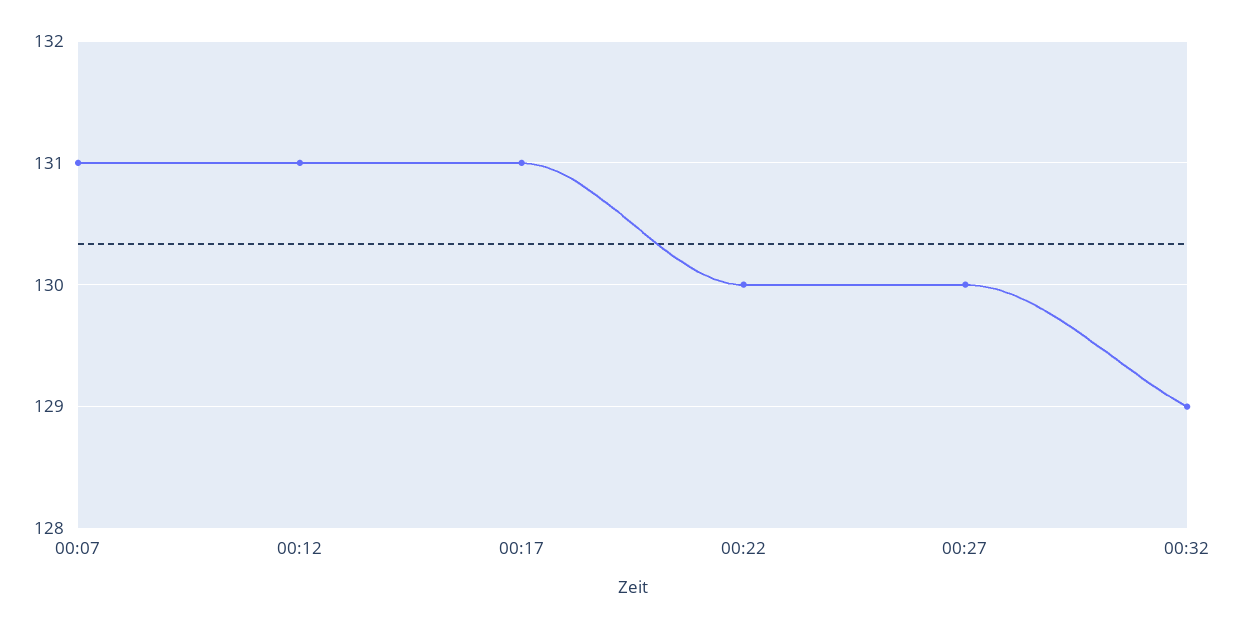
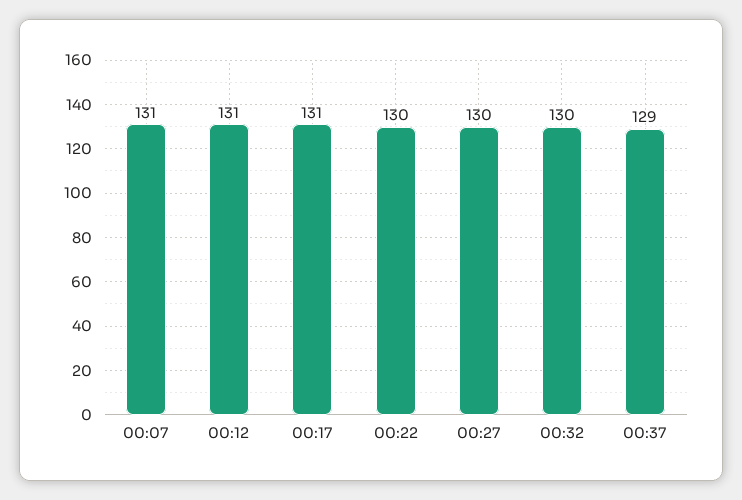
00:32: 129 -> 130
00:37: none -> 129

